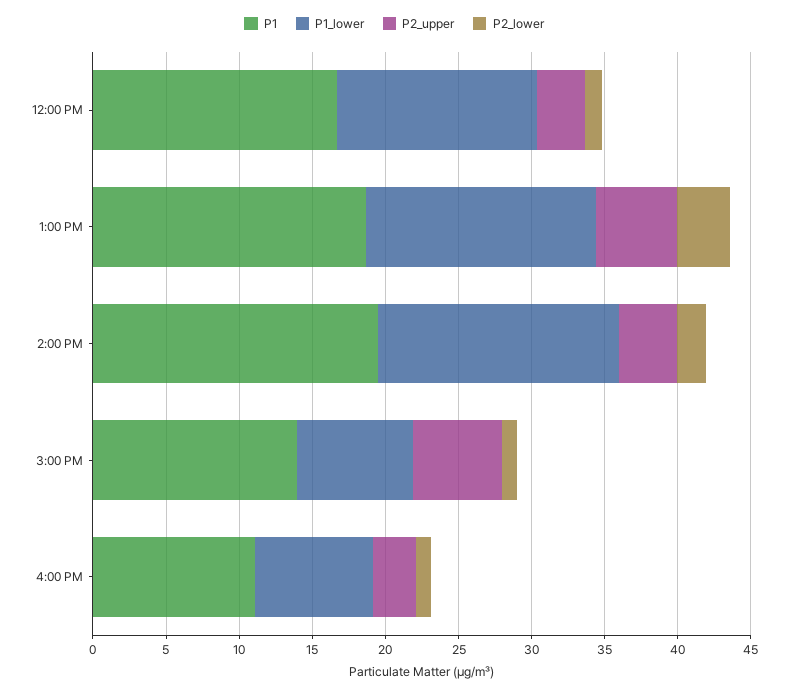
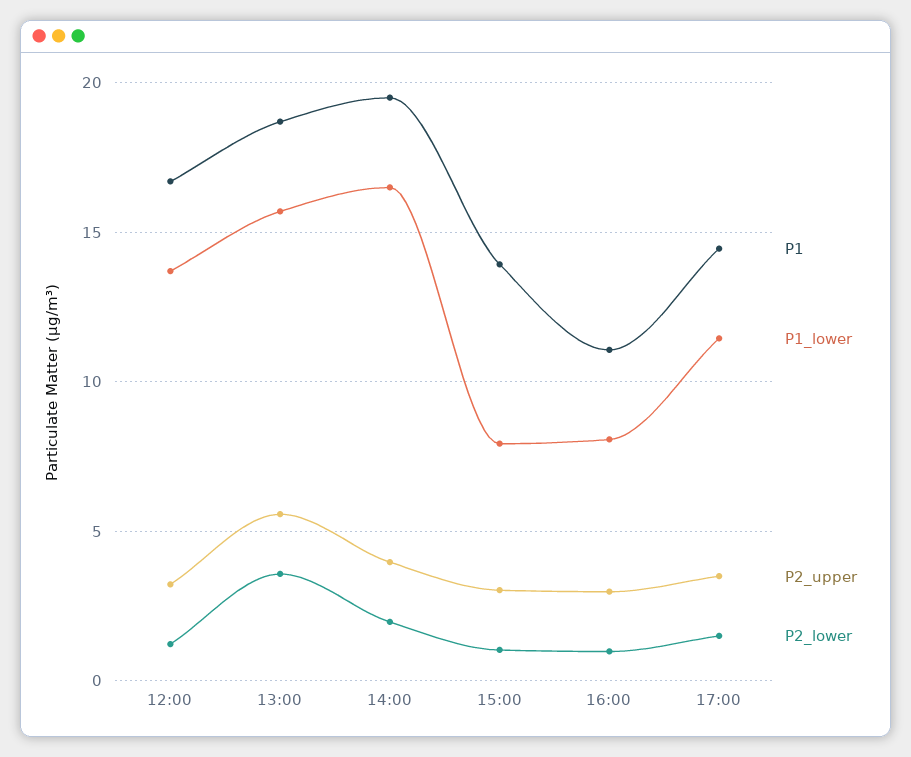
P2_upper, 3:00 PM: 6 -> 3
P1, 17:00: none -> 14.5
P1_lower, 17:00: none -> 11.5
P2_upper, 17:00: none -> 3.5
P2_lower, 17:00: none -> 1.5

